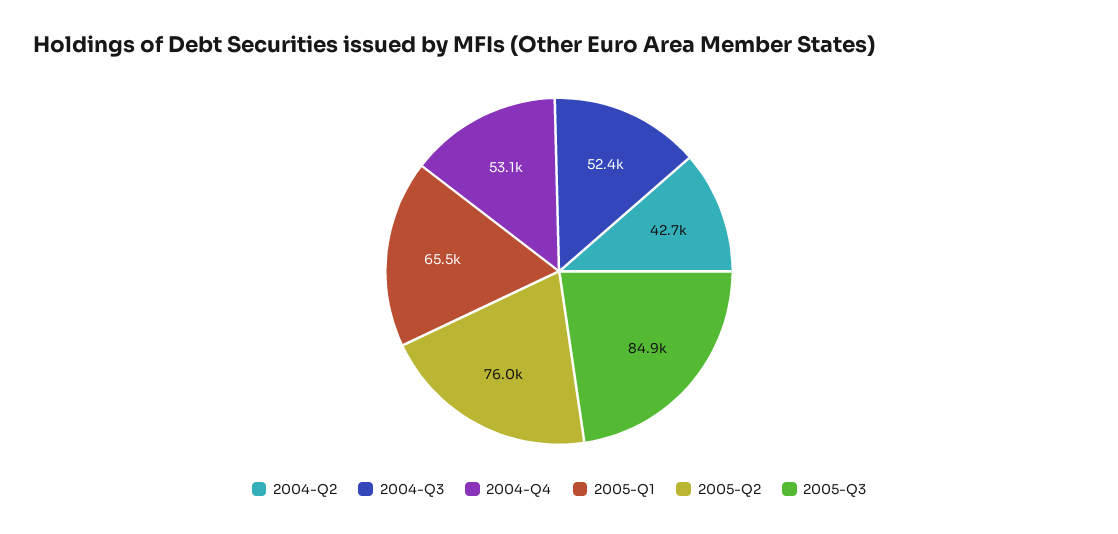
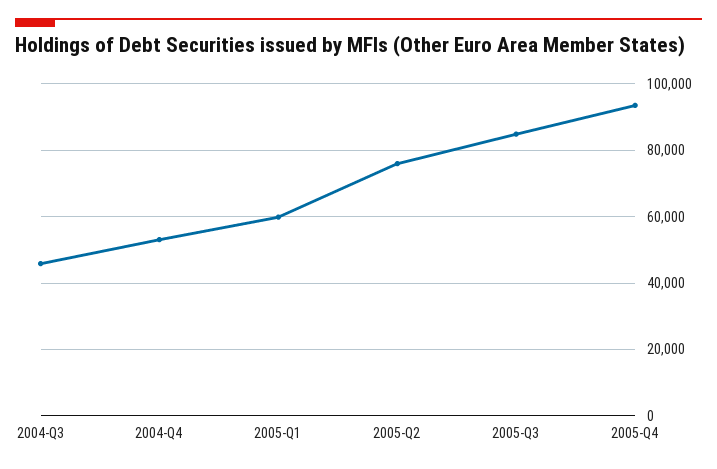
2004-Q2: 42700 -> none
2004-Q3: 52400 -> 46000
2005-Q1: 65500 -> 60000
2005-Q4: none -> 94000

